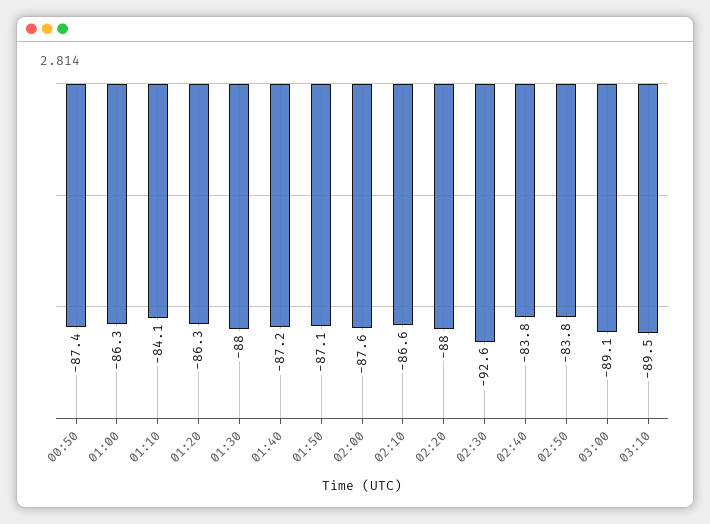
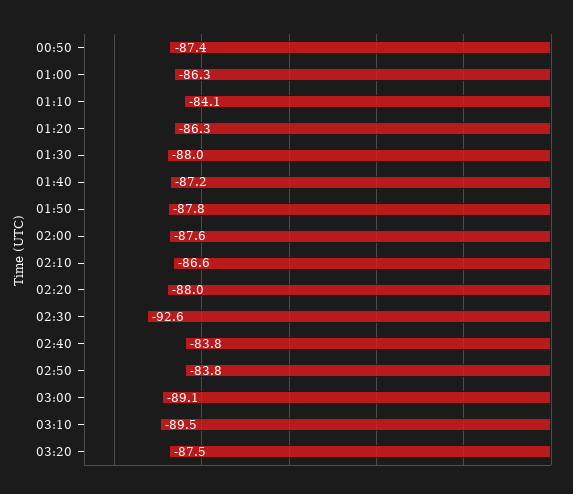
01:50: -87.1 -> -87.8
03:20: none -> -87.5

